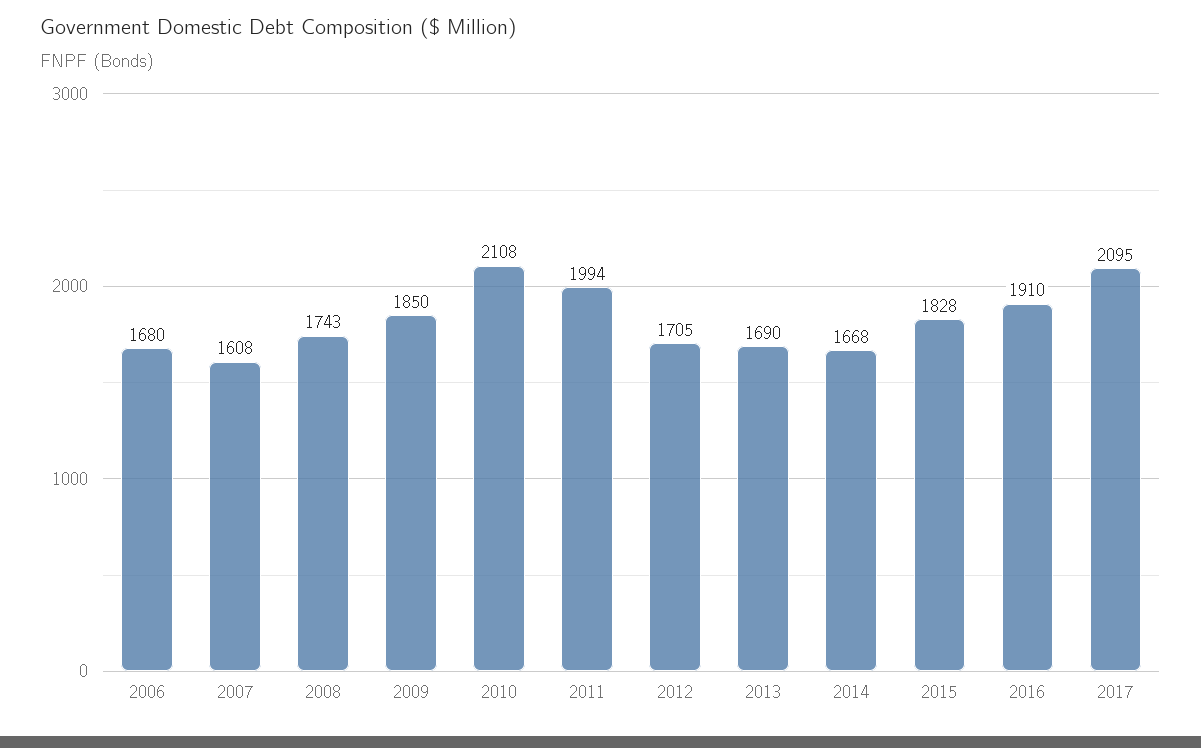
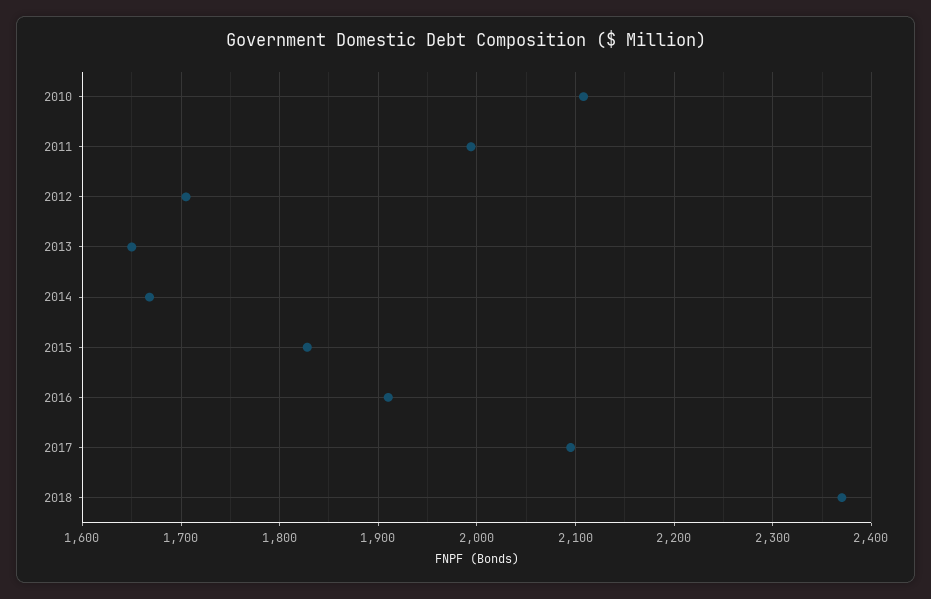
2006: 1680 -> none
2007: 1608 -> none
2008: 1743 -> none
2009: 1850 -> none
2013: 1690 -> 1650
2018: none -> 2370

